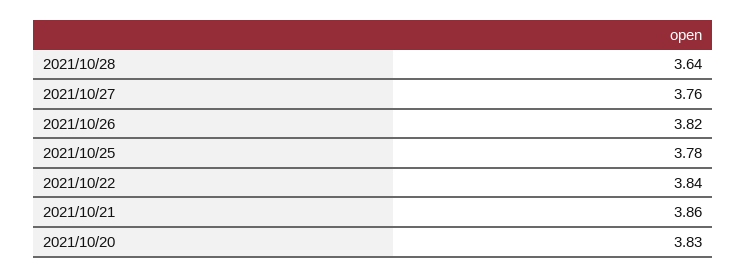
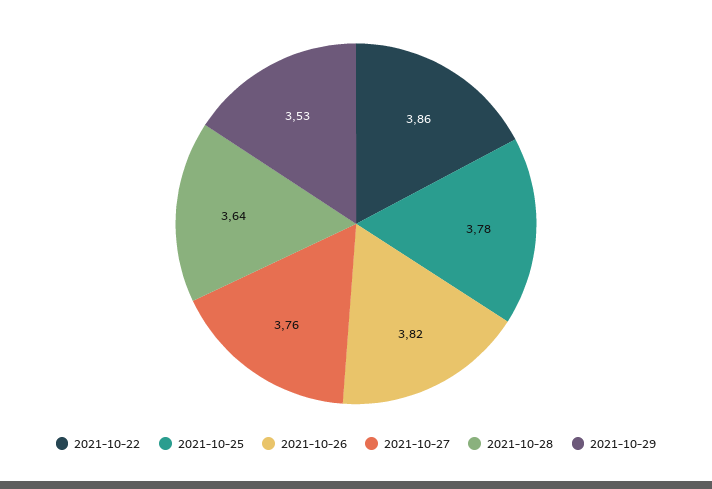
2021/10/22: 3.84 -> 3.86
2021/10/21: 3.86 -> none
2021/10/20: 3.83 -> none
2021-10-29: none -> 3.53

